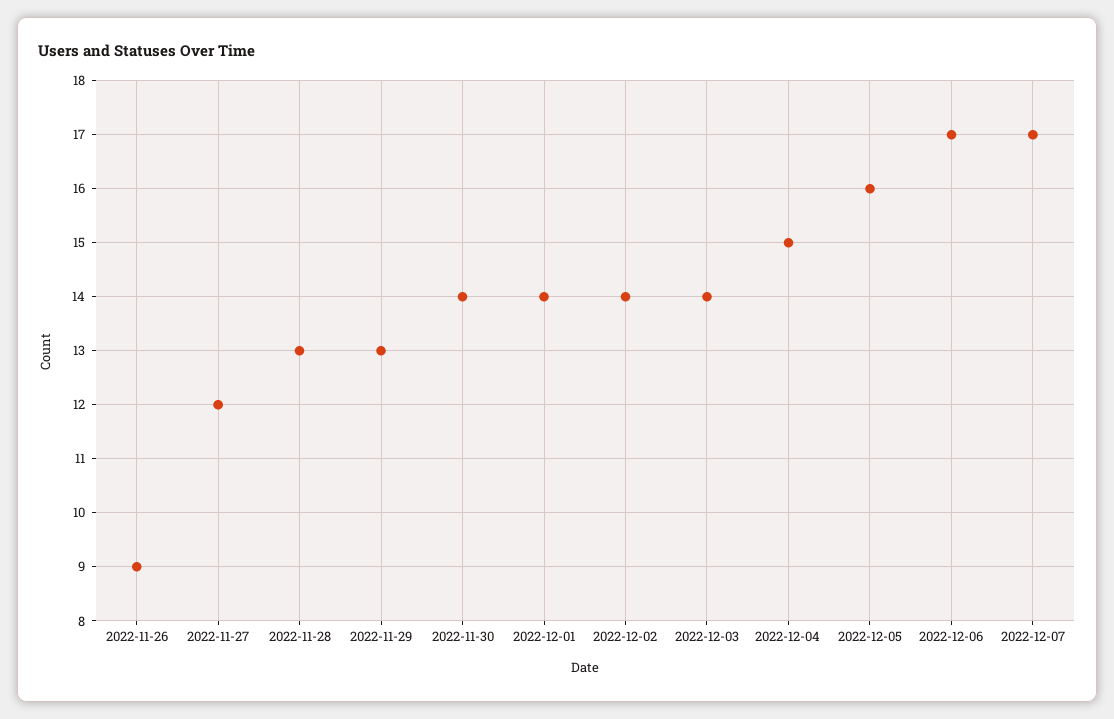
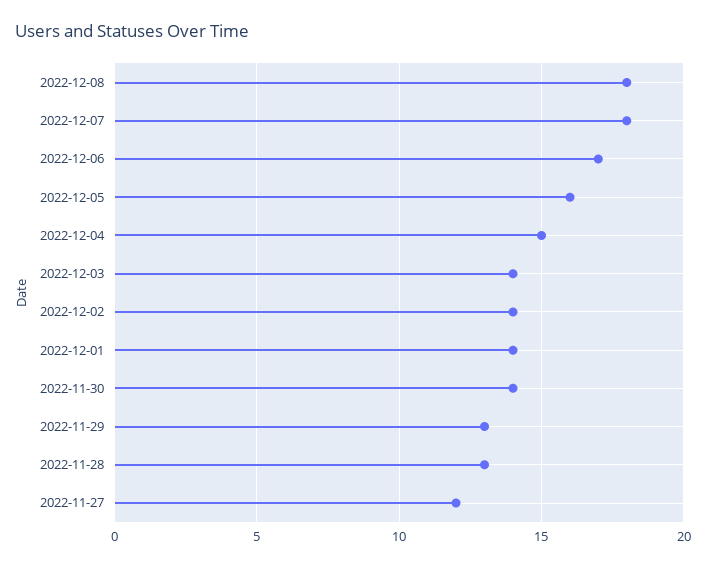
2022-11-26: 9 -> none
2022-12-07: 17 -> 18
2022-12-08: none -> 18

